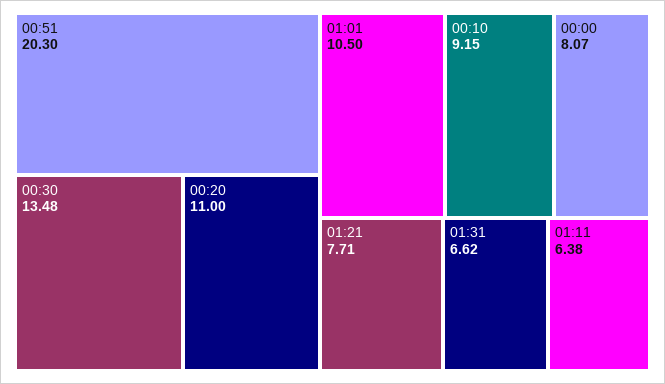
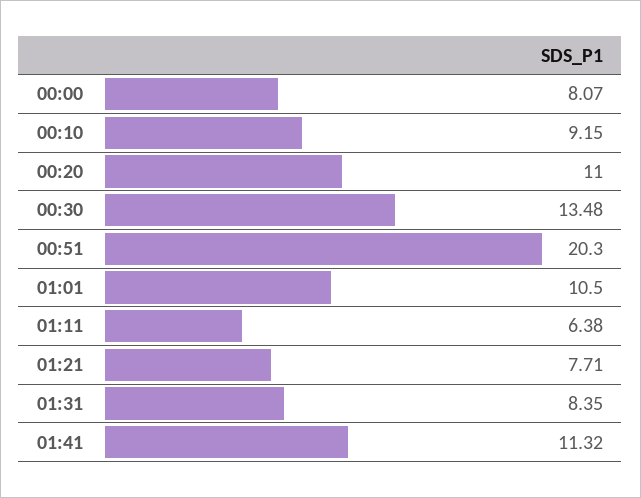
01:31: 6.62 -> 8.35
01:41: none -> 11.32

